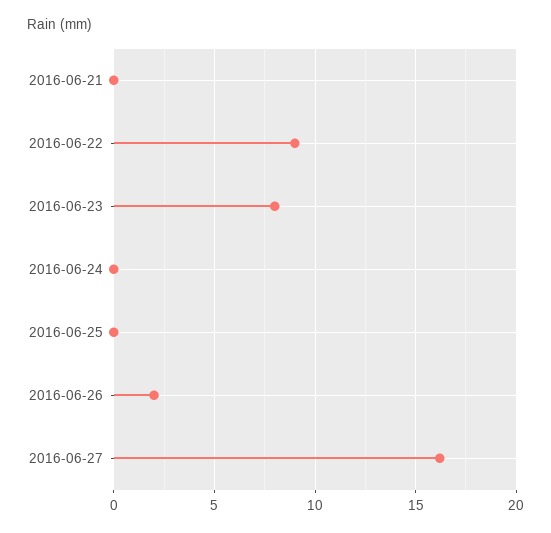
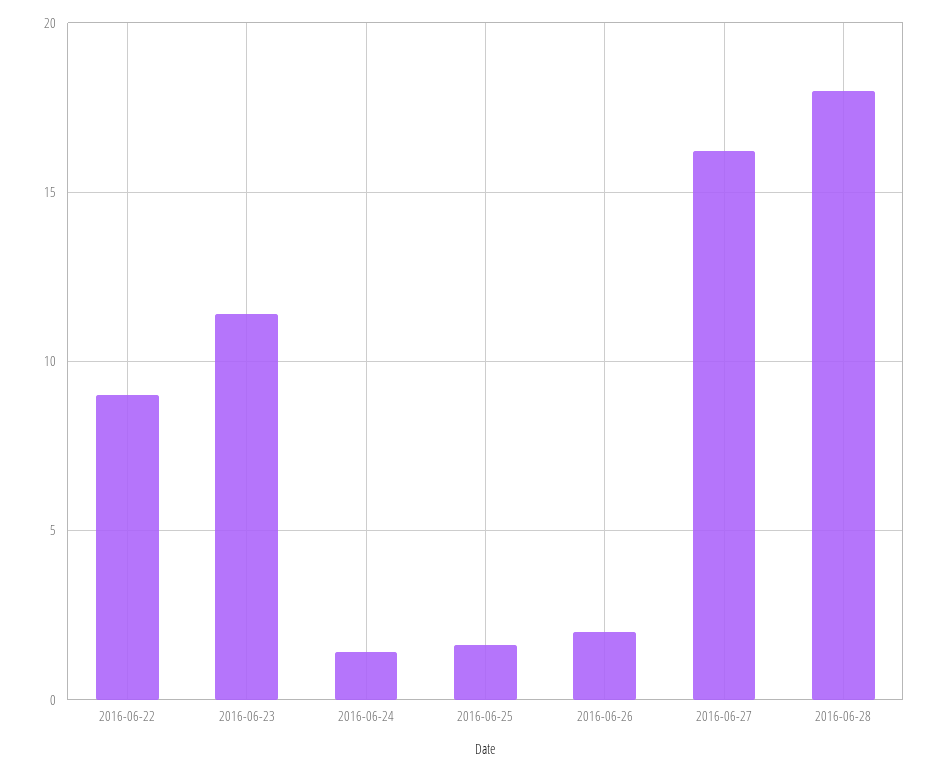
2016-06-21: 0 -> none
2016-06-23: 8 -> 11.5
2016-06-24: 0 -> 1.5
2016-06-25: 0 -> 1.5
2016-06-28: none -> 18

